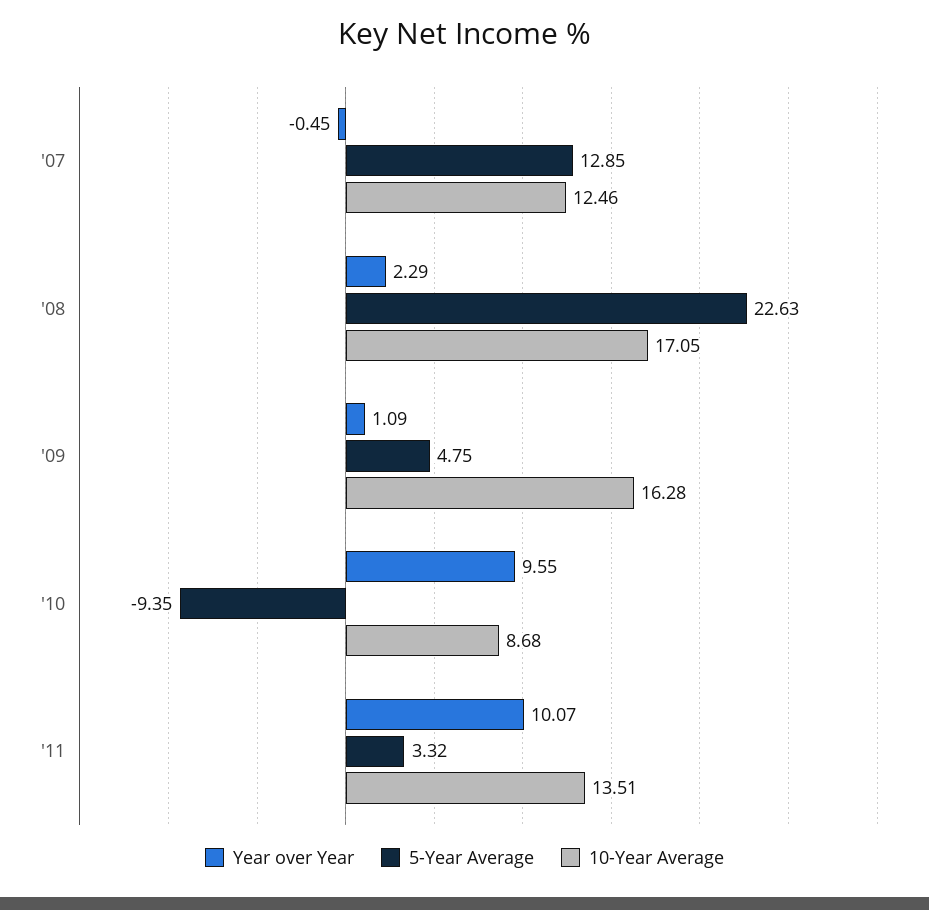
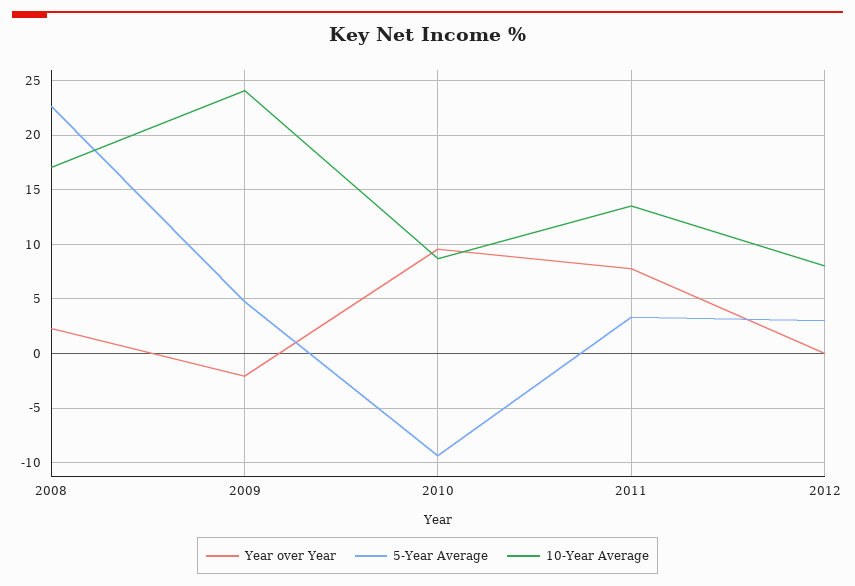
Year over Year, '07: -0.45 -> none
5-Year Average, '07: 12.85 -> none
10-Year Average, '07: 12.46 -> none
Year over Year, '09: 1.09 -> -2
10-Year Average, '09: 16.28 -> 24
Year over Year, '11: 10.07 -> 8
Year over Year, 2012: none -> 0
5-Year Average, 2012: none -> 3
10-Year Average, 2012: none -> 8

